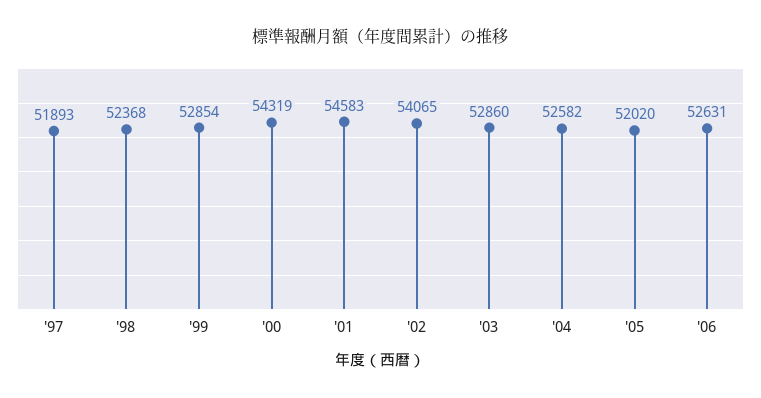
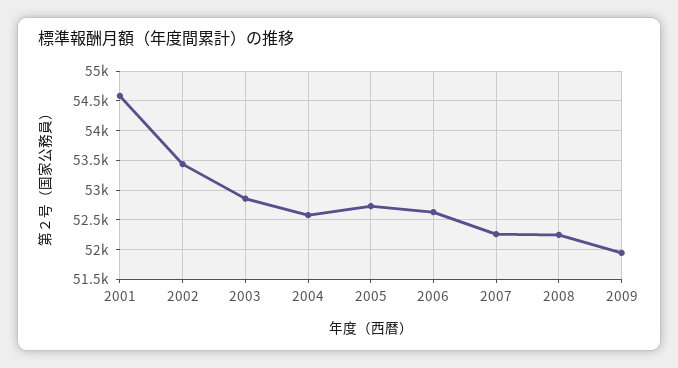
'97: 51893 -> none
'98: 52368 -> none
'99: 52854 -> none
'00: 54319 -> none
'02: 54065 -> 53500
'05: 52020 -> 52750
2007: none -> 52250
2008: none -> 52250
2009: none -> 52000

